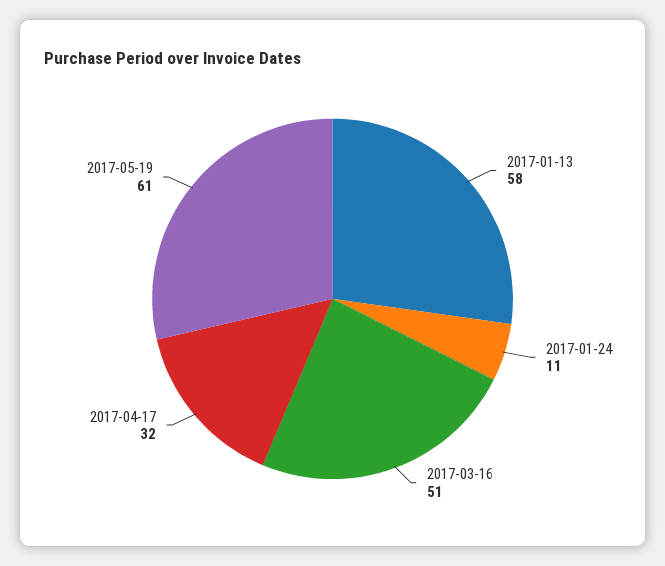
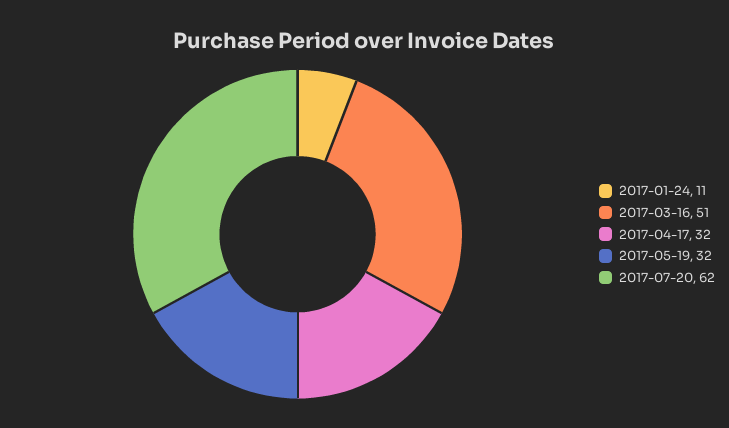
2017-01-13: 58 -> none
2017-05-19: 61 -> 32
2017-07-20: none -> 62

